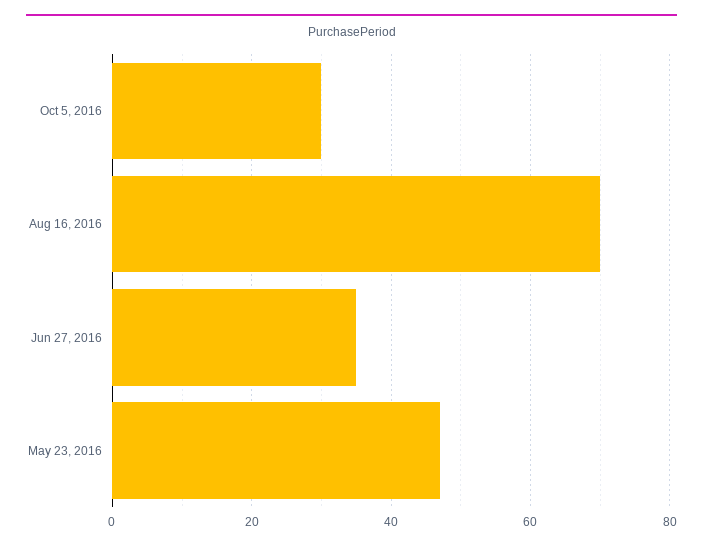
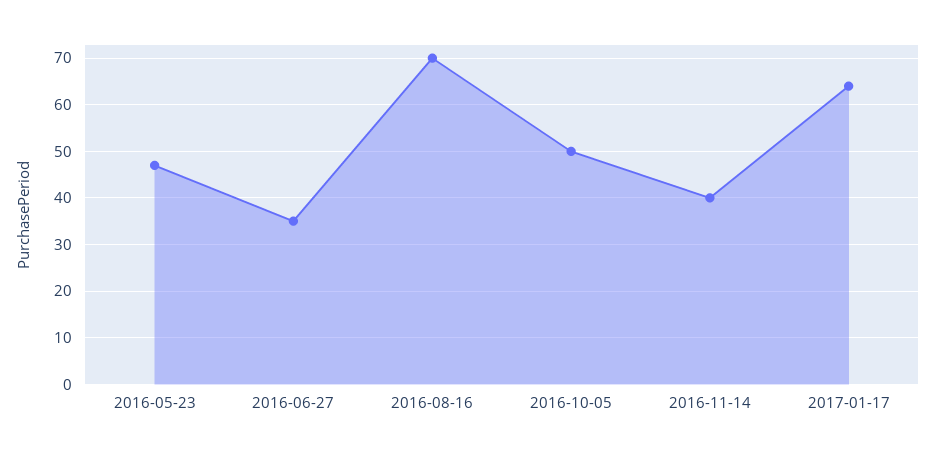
Oct 5, 2016: 30 -> 50
2016-11-14: none -> 40
2017-01-17: none -> 65

